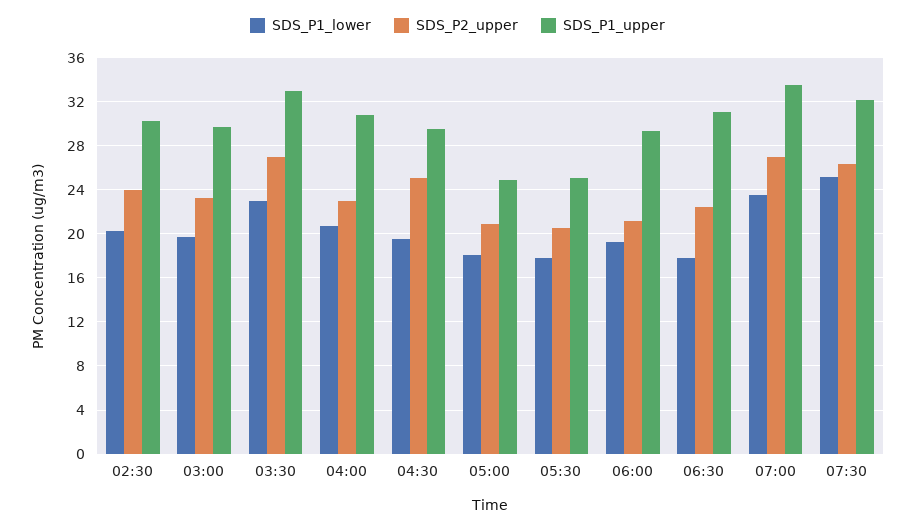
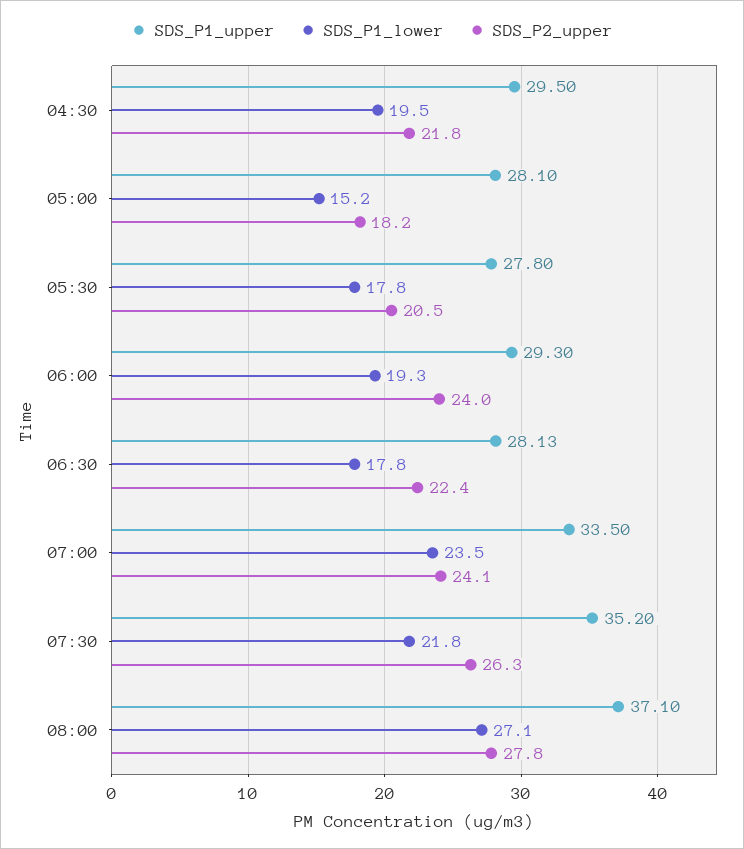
SDS_P1_lower, 02:30: 20 -> none
SDS_P2_upper, 02:30: 24 -> none
SDS_P1_upper, 02:30: 30 -> none
SDS_P1_lower, 03:00: 20 -> none
SDS_P2_upper, 03:00: 23 -> none
SDS_P1_upper, 03:00: 30 -> none
SDS_P1_lower, 03:30: 23 -> none
SDS_P2_upper, 03:30: 27 -> none
SDS_P1_upper, 03:30: 33 -> none
SDS_P1_lower, 04:00: 21 -> none
SDS_P2_upper, 04:00: 23 -> none
SDS_P1_upper, 04:00: 31 -> none
SDS_P2_upper, 04:30: 25 -> 21.8
SDS_P1_lower, 05:00: 18 -> 15.2
SDS_P2_upper, 05:00: 21 -> 18.2
SDS_P1_upper, 05:00: 25 -> 28.1
SDS_P1_upper, 05:30: 25 -> 27.8
SDS_P2_upper, 06:00: 21 -> 24
SDS_P1_upper, 06:30: 31 -> 28.13
SDS_P2_upper, 07:00: 27 -> 24.1
SDS_P1_lower, 07:30: 25 -> 21.8
SDS_P1_upper, 07:30: 32 -> 35.2
SDS_P1_upper, 08:00: none -> 37.1
SDS_P1_lower, 08:00: none -> 27.1
SDS_P2_upper, 08:00: none -> 27.8

